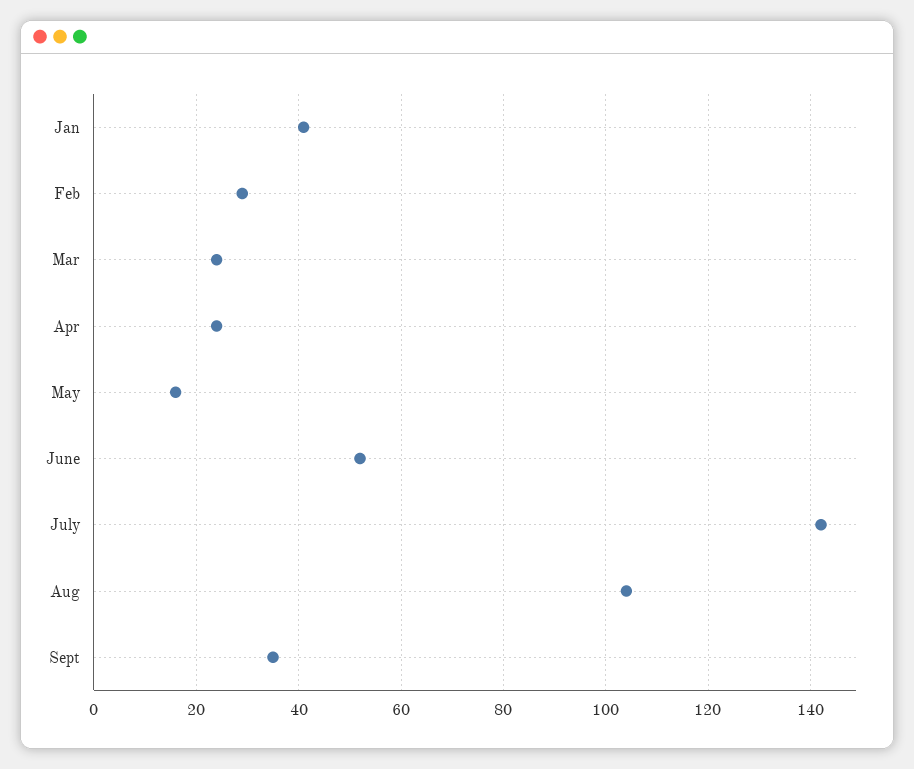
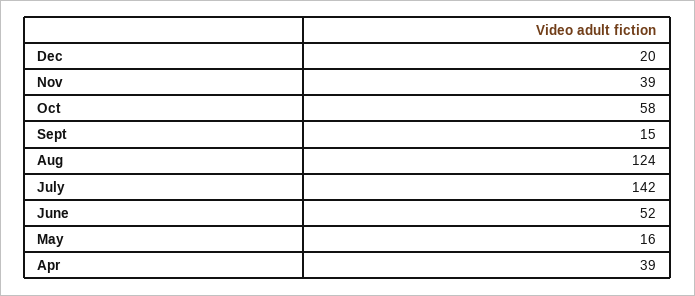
Jan: 40 -> none
Feb: 30 -> none
Mar: 25 -> none
Apr: 25 -> 39
Aug: 105 -> 124
Sept: 35 -> 15
Dec: none -> 20
Nov: none -> 39
Oct: none -> 58

